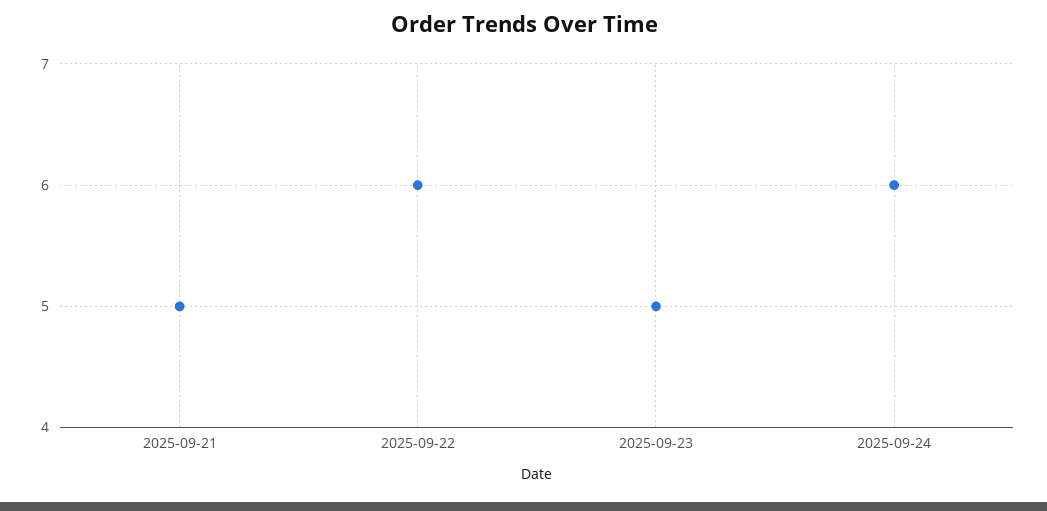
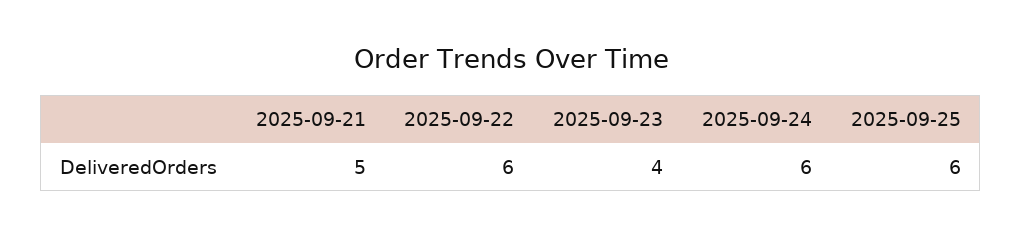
2025-09-23: 5 -> 4
2025-09-25: none -> 6

